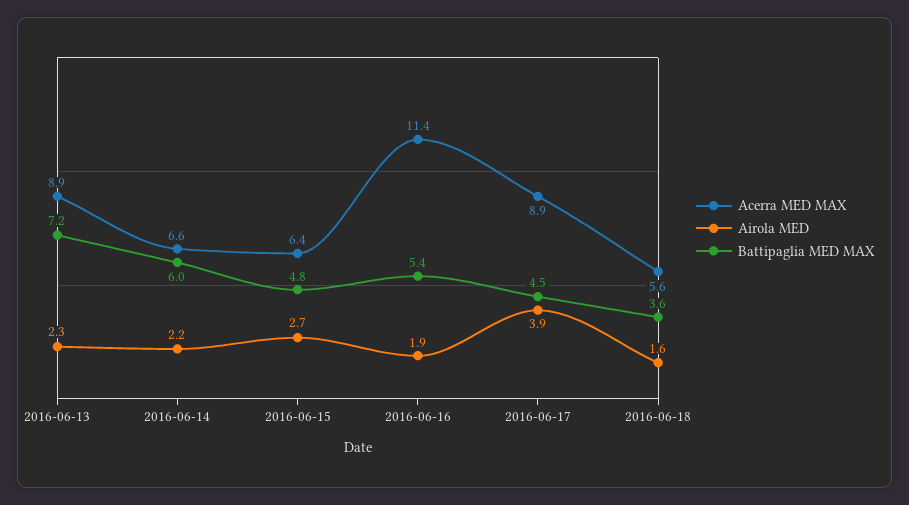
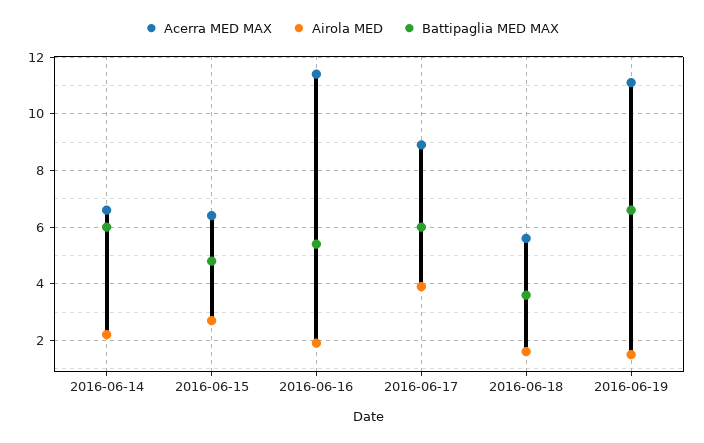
Acerra MED MAX, 2016-06-13: 8.9 -> none
Airola MED, 2016-06-13: 2.3 -> none
Battipaglia MED MAX, 2016-06-13: 7.2 -> none
Battipaglia MED MAX, 2016-06-17: 4.5 -> 6
Acerra MED MAX, 2016-06-19: none -> 11
Airola MED, 2016-06-19: none -> 1.5
Battipaglia MED MAX, 2016-06-19: none -> 6.5

